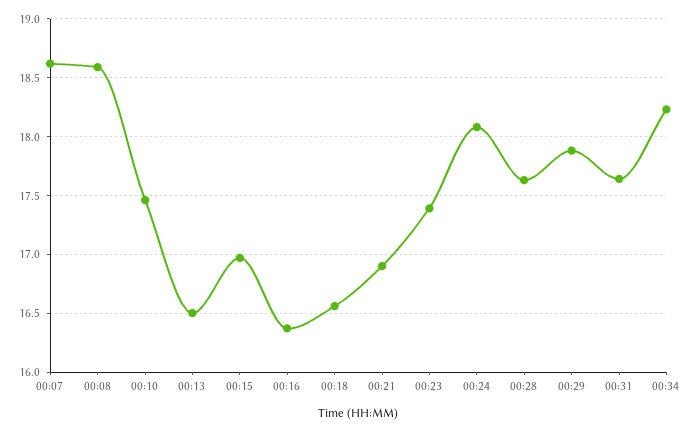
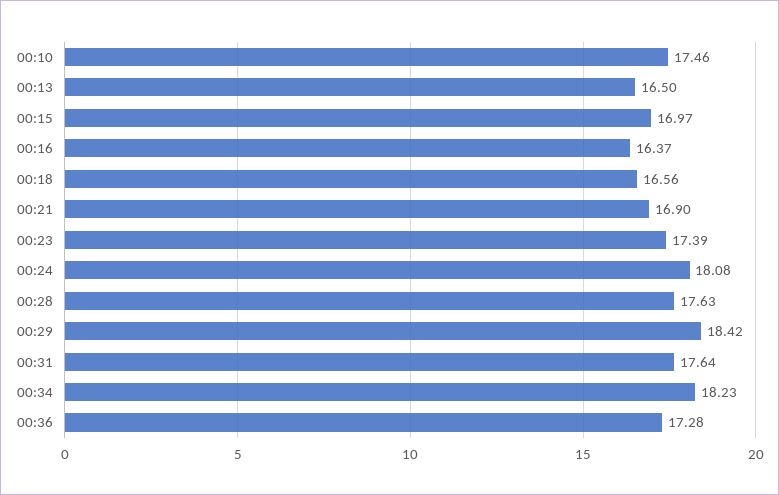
00:07: 18.6 -> none
00:08: 18.6 -> none
00:29: 17.9 -> 18.42
00:36: none -> 17.28

